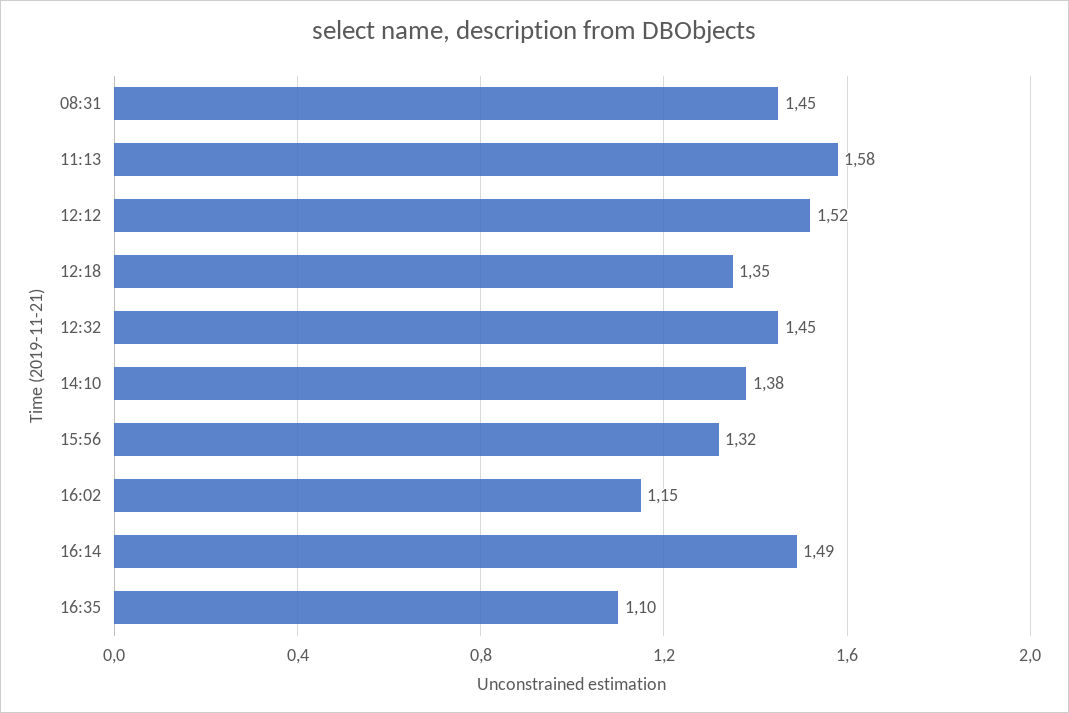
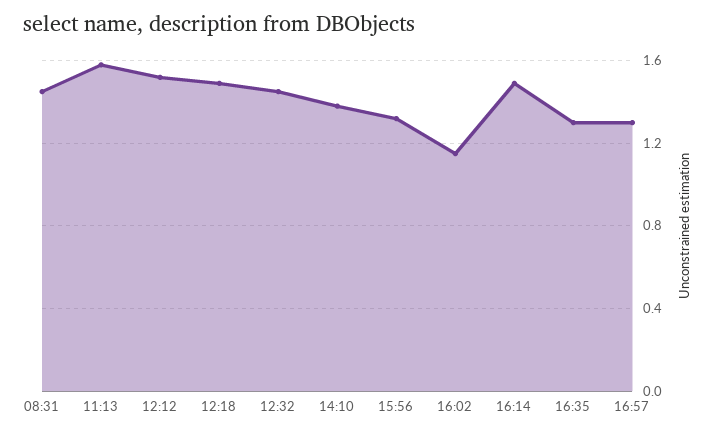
12:18: 1.35 -> 1.5
16:35: 1.1 -> 1.3
16:57: none -> 1.3

